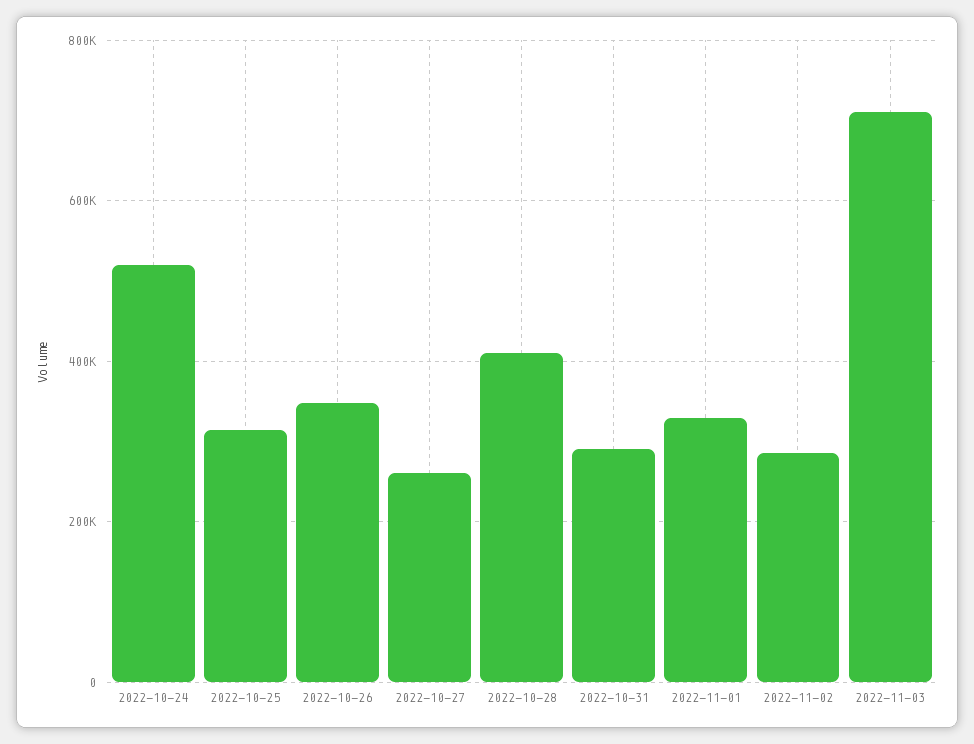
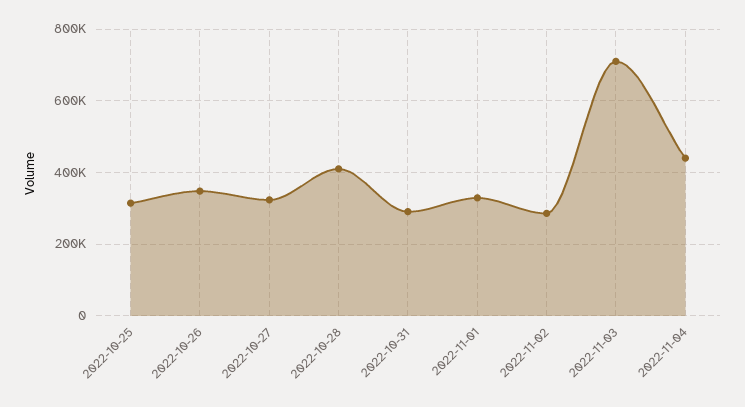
2022-10-24: 520000 -> none
2022-10-27: 260000 -> 320000
2022-11-04: none -> 440000

